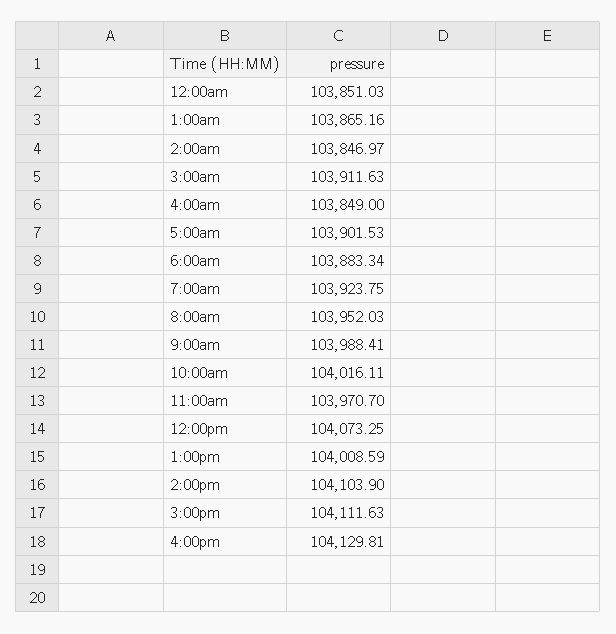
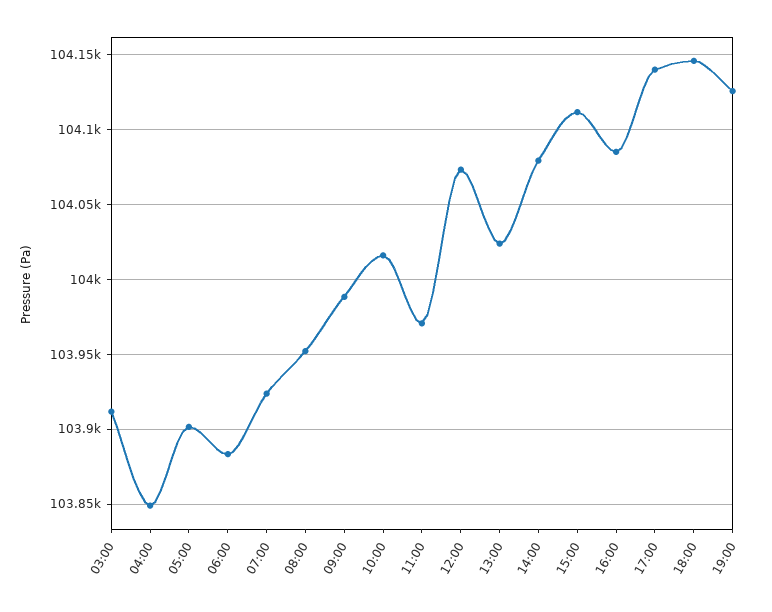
12:00am: 103851.03 -> none
1:00am: 103865.16 -> none
2:00am: 103846.97 -> none
1:00pm: 104008.59 -> 104025
2:00pm: 104103.9 -> 104080
4:00pm: 104129.81 -> 104085
17:00: none -> 104140
18:00: none -> 104145
19:00: none -> 104125

